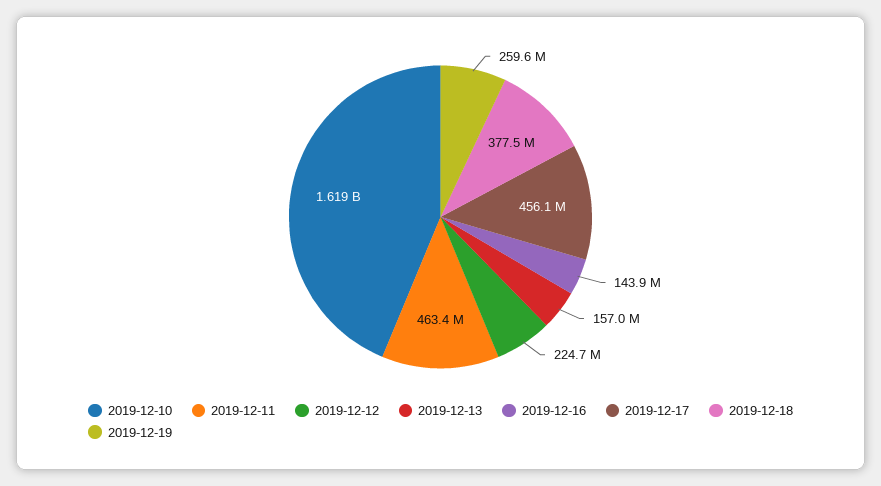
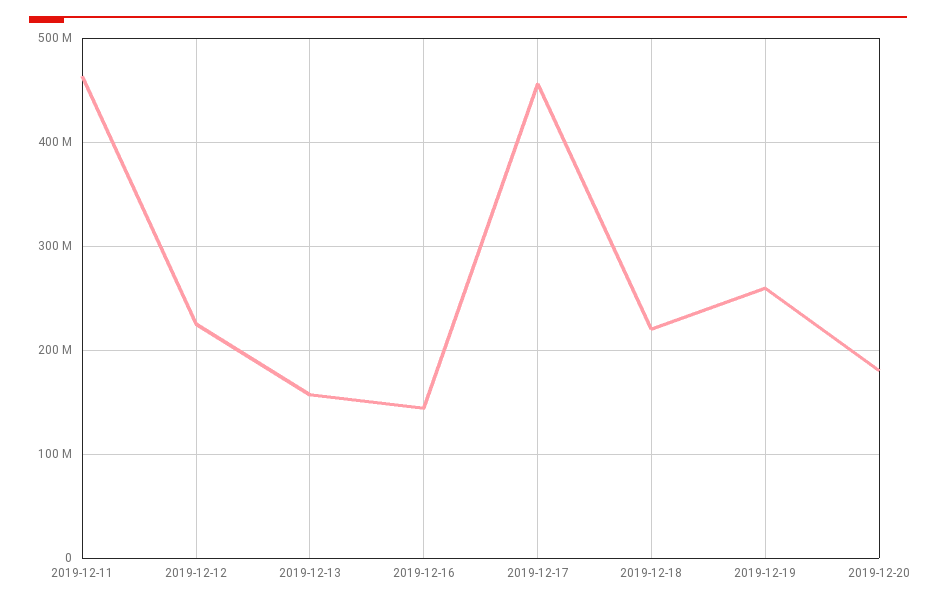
2019-12-10: 1619000000 -> none
2019-12-18: 377500000 -> 220000000
2019-12-20: none -> 180000000

